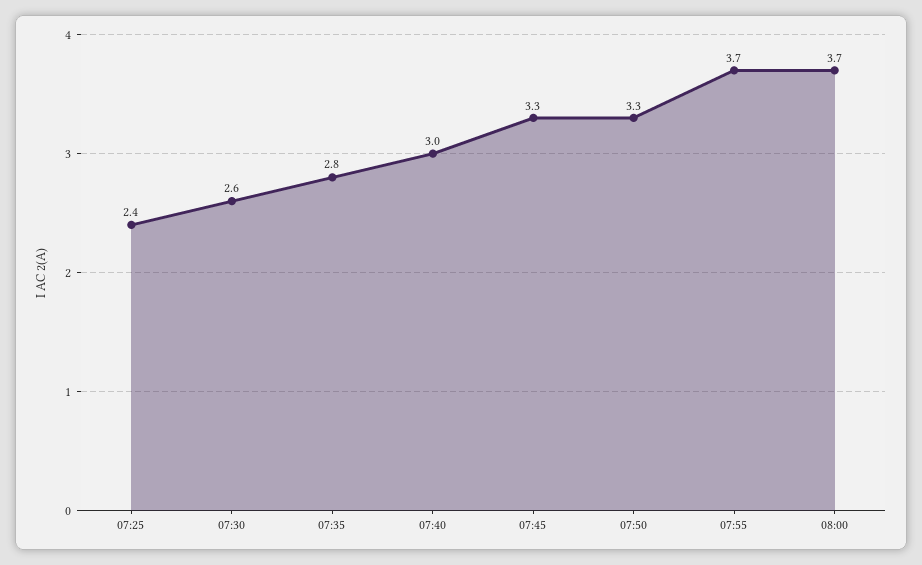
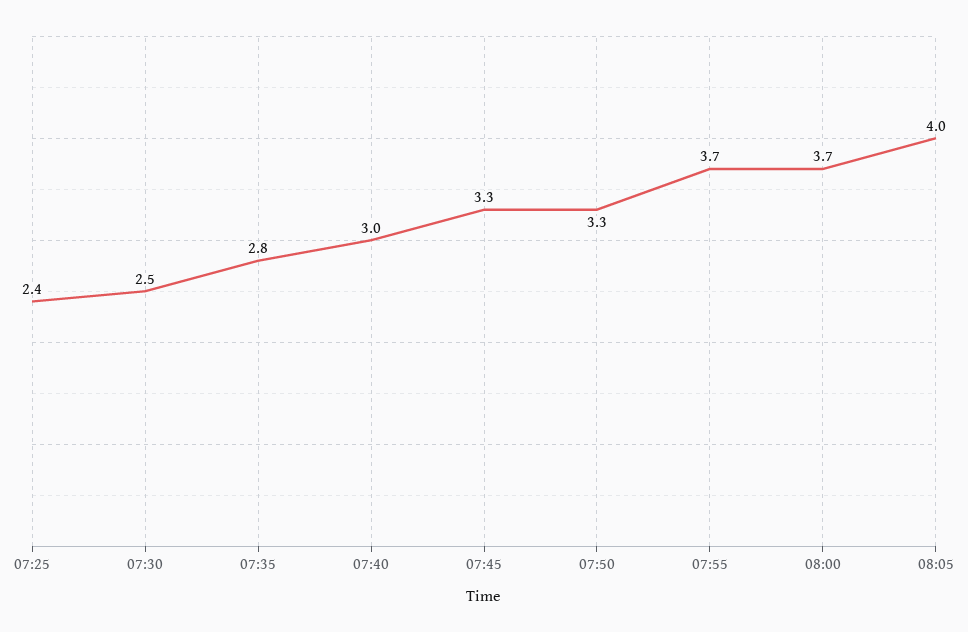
07:30: 2.6 -> 2.5
08:05: none -> 4

